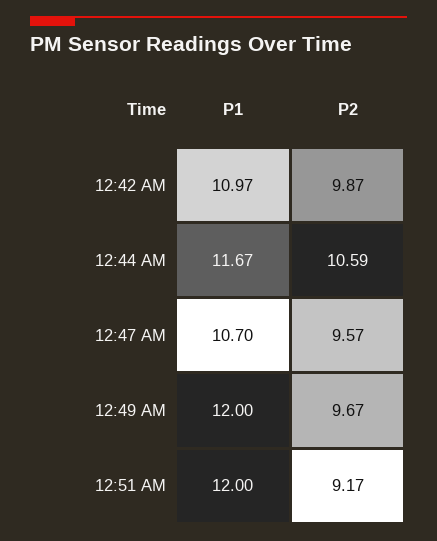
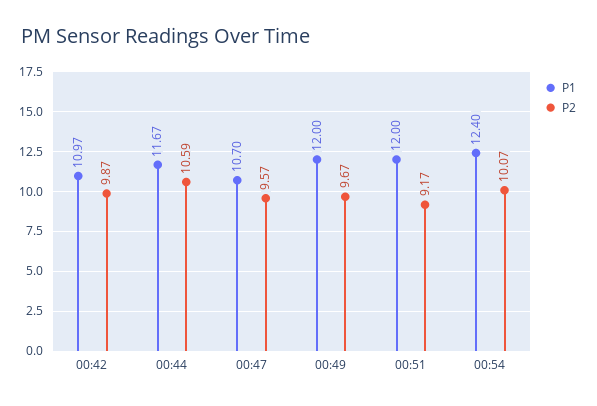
P1, 00:54: none -> 12.4
P2, 00:54: none -> 10.07

